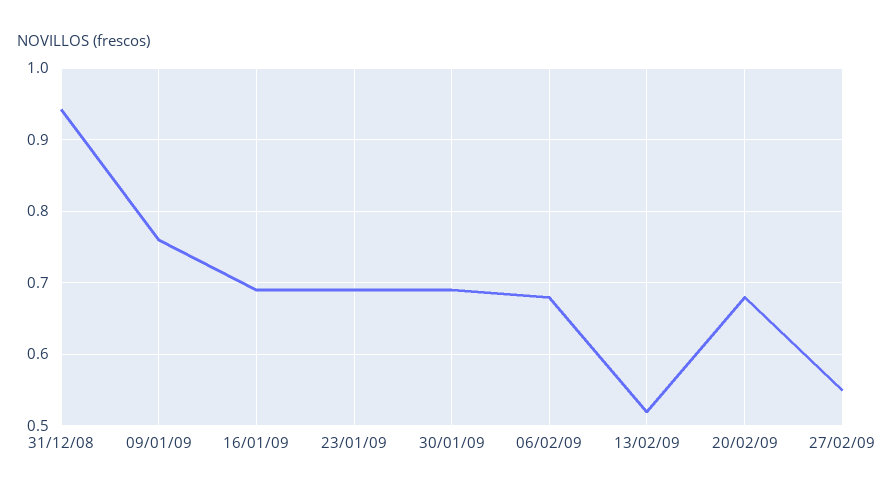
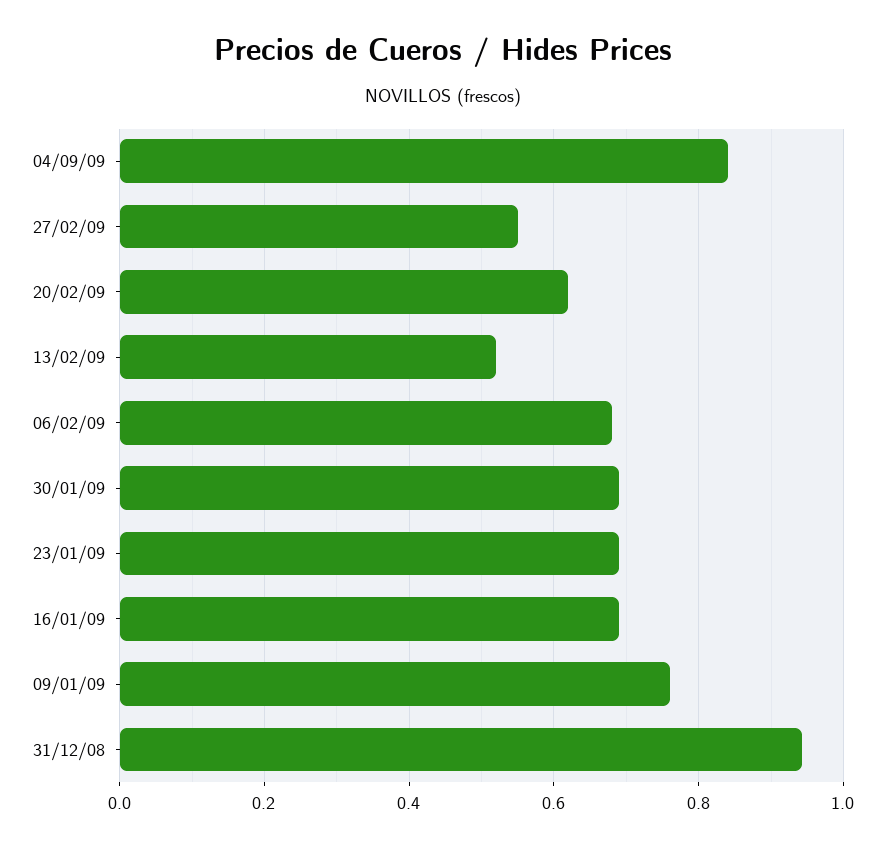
20/02/09: 0.68 -> 0.62
04/09/09: none -> 0.84

